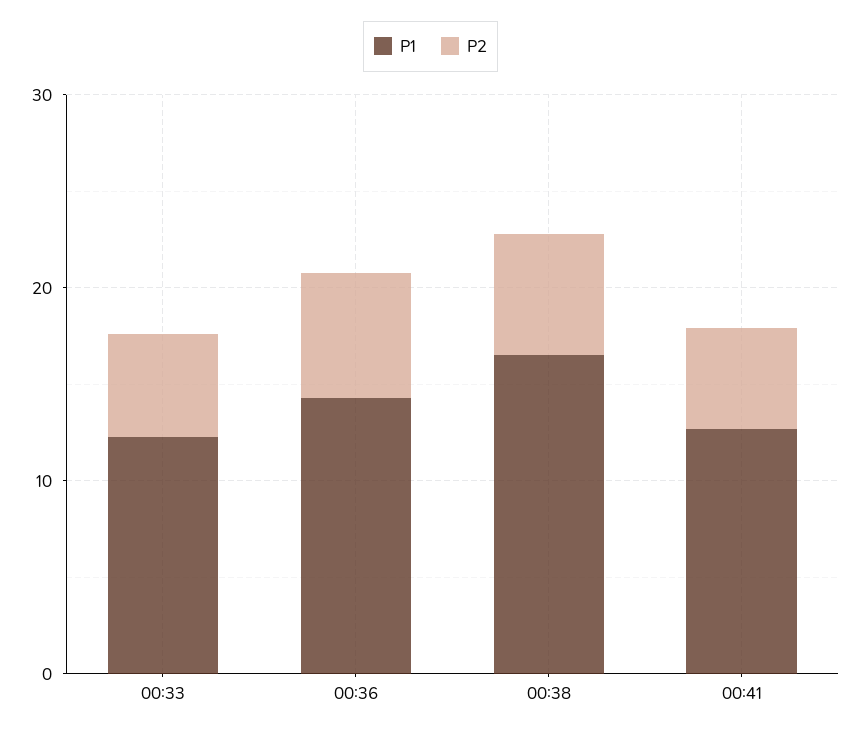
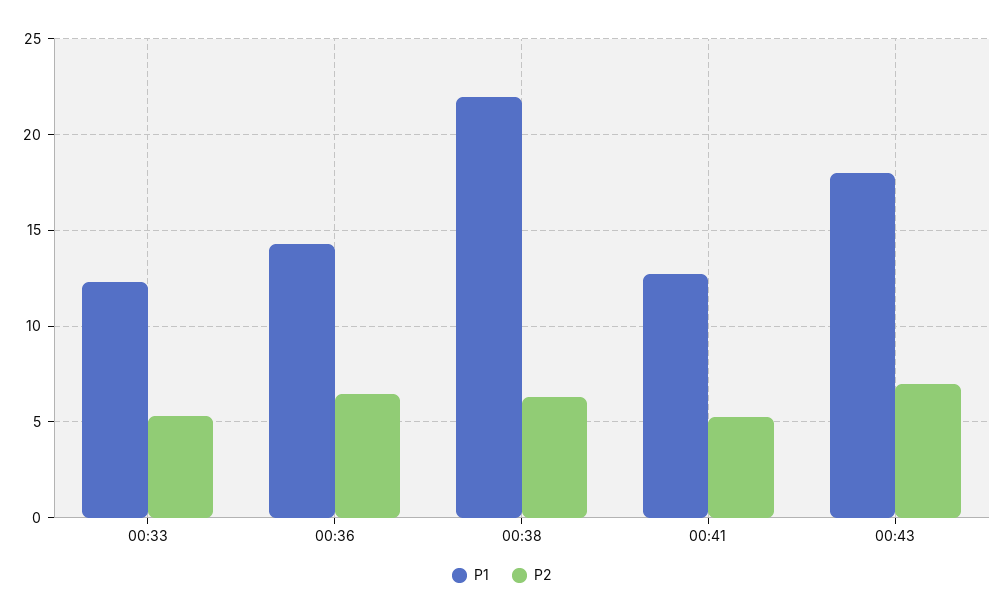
P1, 00:38: 16 -> 22
P1, 00:43: none -> 18
P2, 00:43: none -> 7

